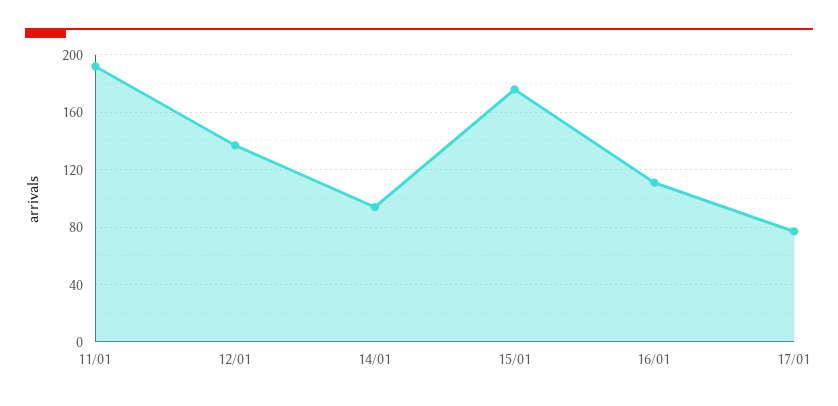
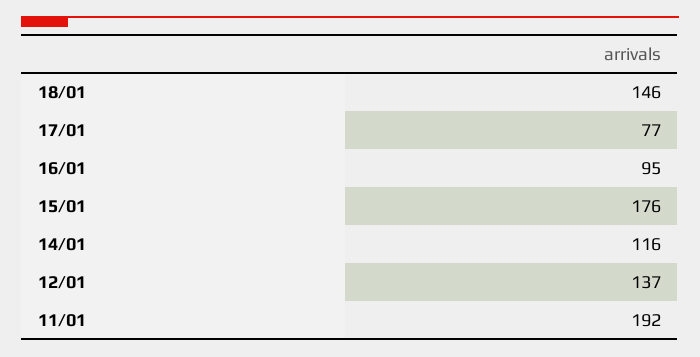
14/01: 95 -> 116
16/01: 110 -> 95
18/01: none -> 146

